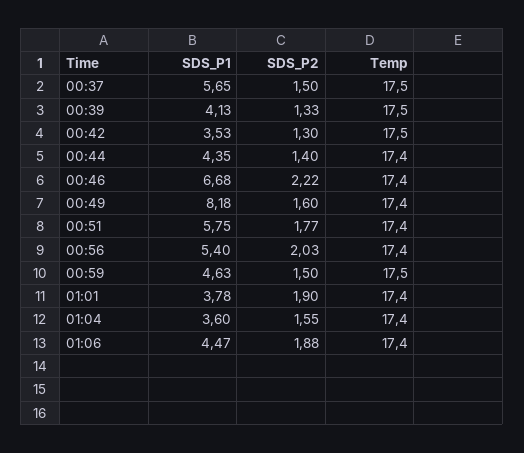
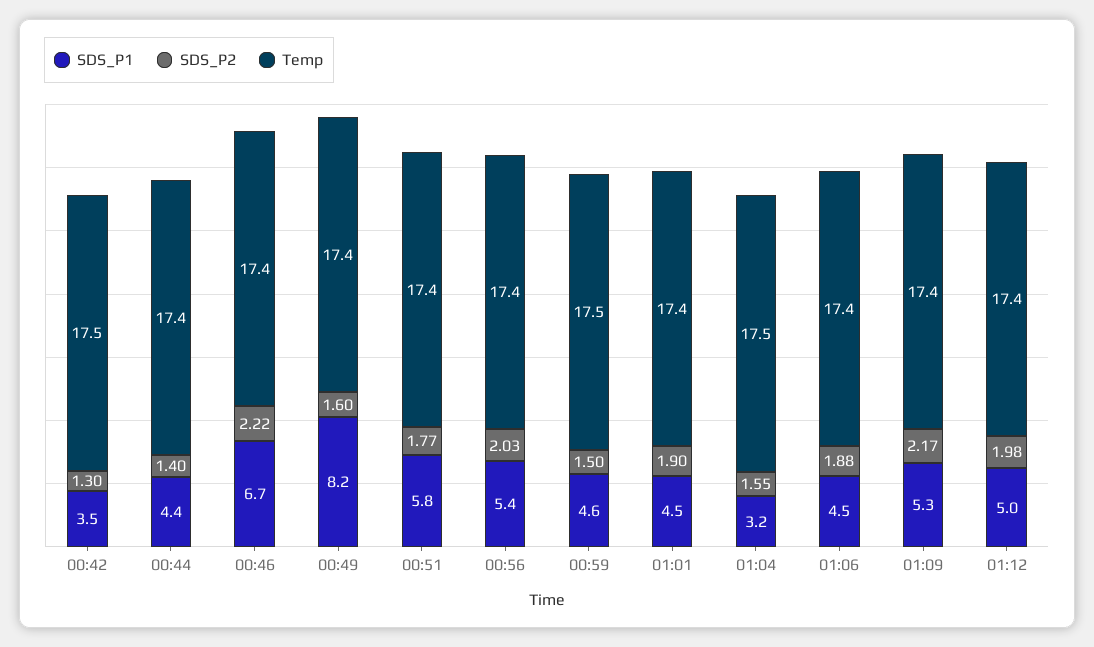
SDS_P1, 00:37: 5.65 -> none
SDS_P2, 00:37: 1.5 -> none
Temp, 00:37: 17.5 -> none
SDS_P1, 00:39: 4.13 -> none
SDS_P2, 00:39: 1.33 -> none
Temp, 00:39: 17.5 -> none
SDS_P1, 01:01: 3.78 -> 4.5
SDS_P1, 01:04: 3.6 -> 3.2
Temp, 01:04: 17.4 -> 17.5
SDS_P1, 01:09: none -> 5.3
SDS_P2, 01:09: none -> 2.17
Temp, 01:09: none -> 17.4
SDS_P1, 01:12: none -> 5
SDS_P2, 01:12: none -> 1.98
Temp, 01:12: none -> 17.4

